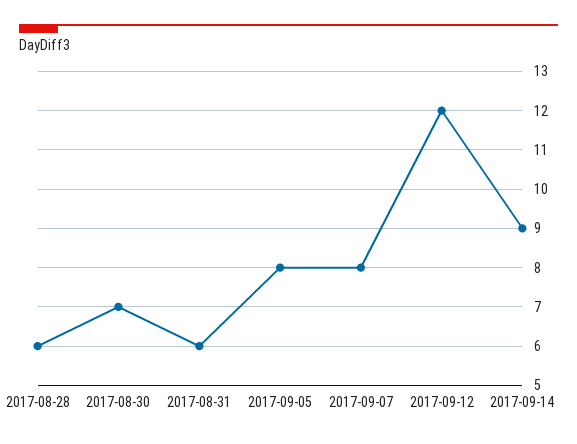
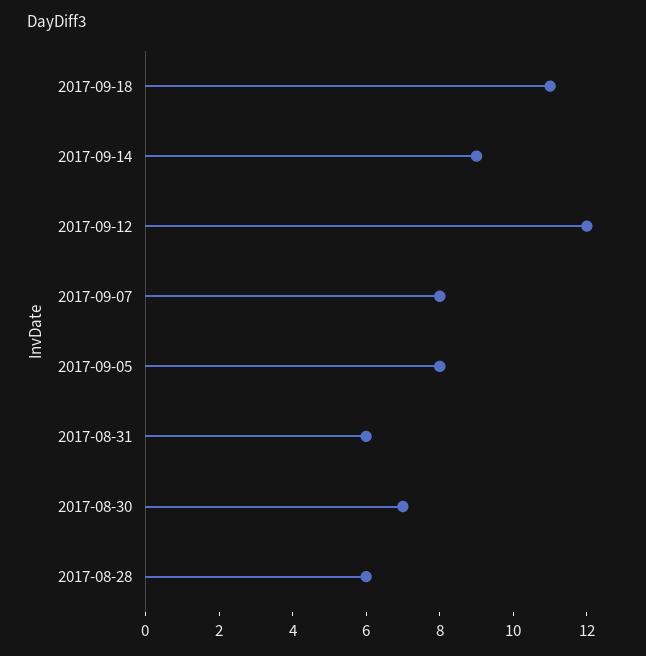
2017-09-18: none -> 11

